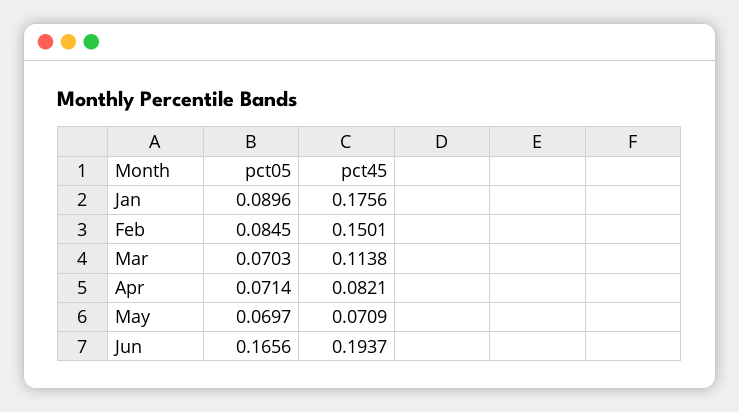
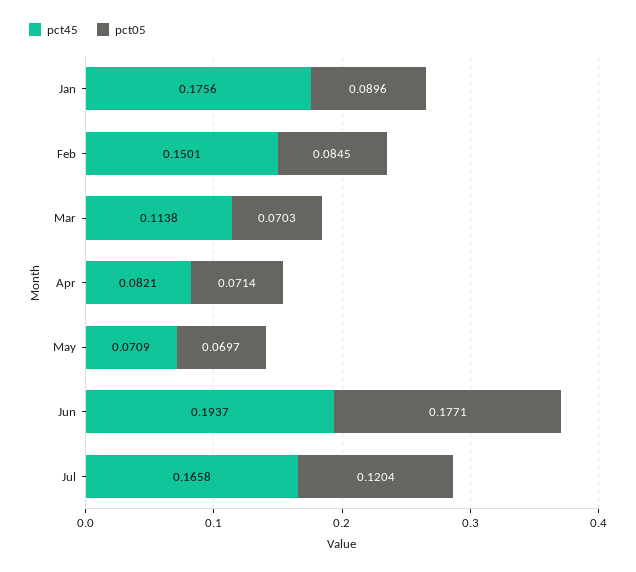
pct05, Jun: 0.1656 -> 0.1771
pct45, Jul: none -> 0.1658
pct05, Jul: none -> 0.1204

